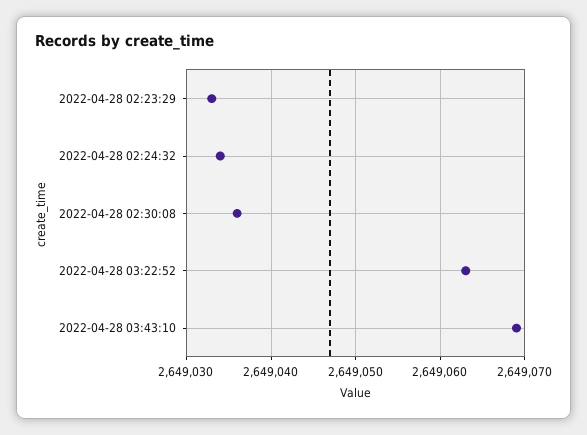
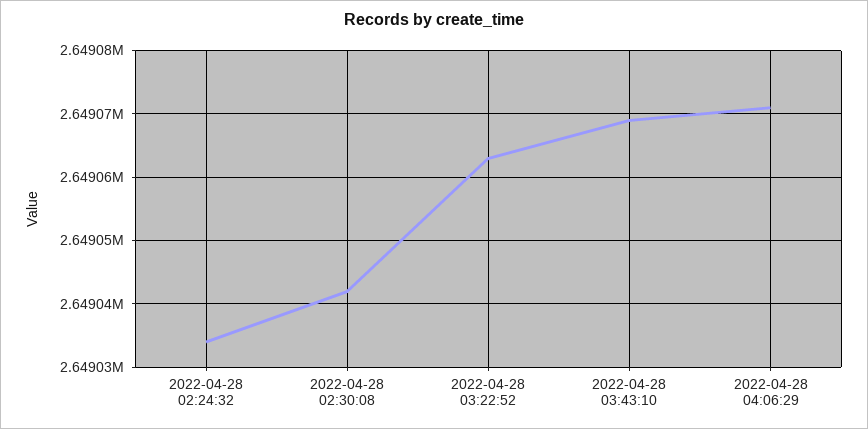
2022-04-28 02:23:29: 2649033 -> none
2022-04-28 02:30:08: 2649036 -> 2649042
2022-04-28 04:06:29: none -> 2649071

